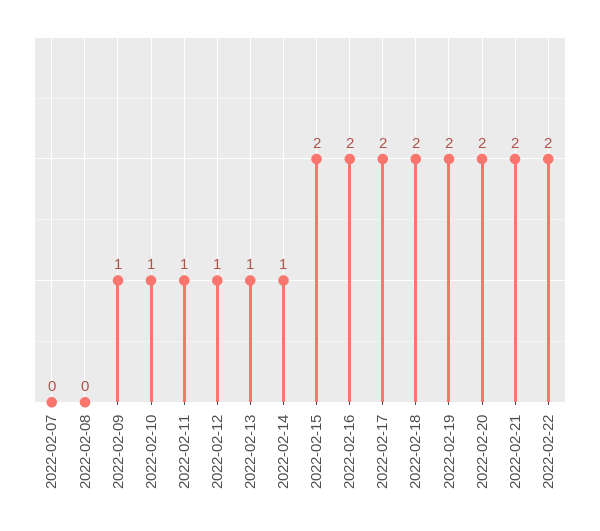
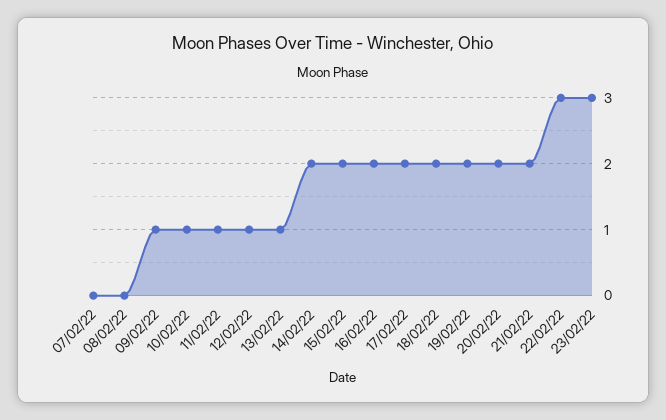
2022-02-14: 1 -> 2
2022-02-22: 2 -> 3
23/02/22: none -> 3

